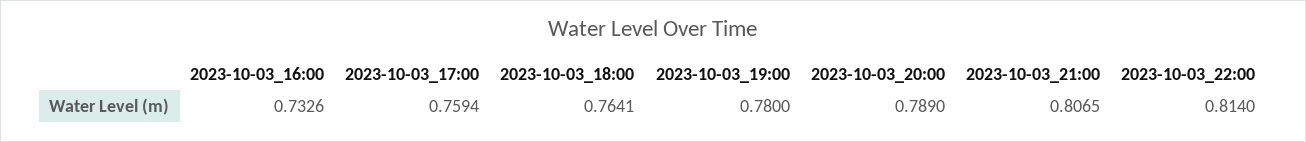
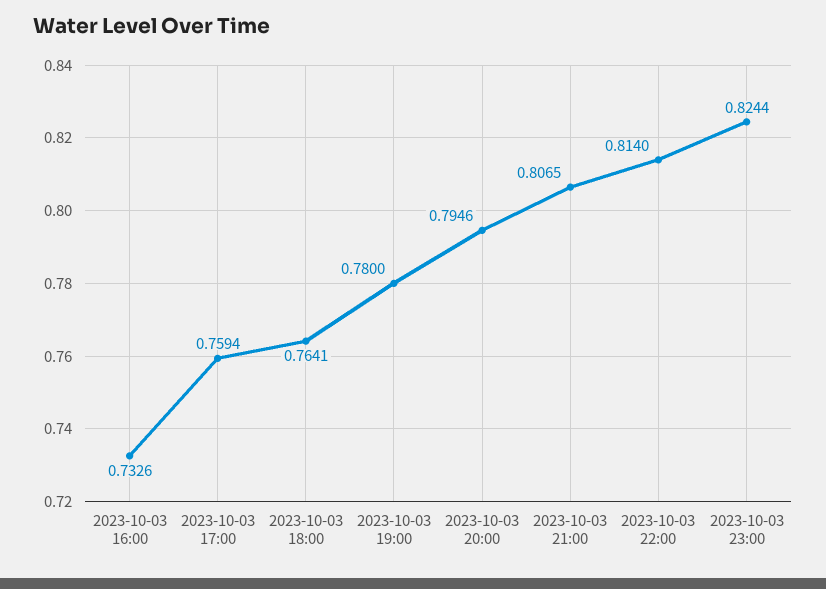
2023-10-03_20:00: 0.789 -> 0.7946
2023-10-03 23:00: none -> 0.8244

